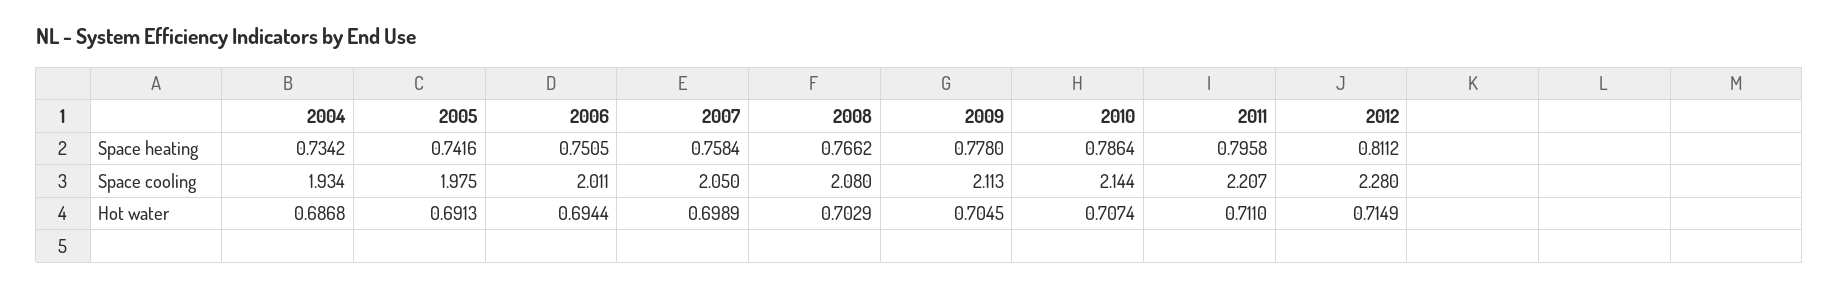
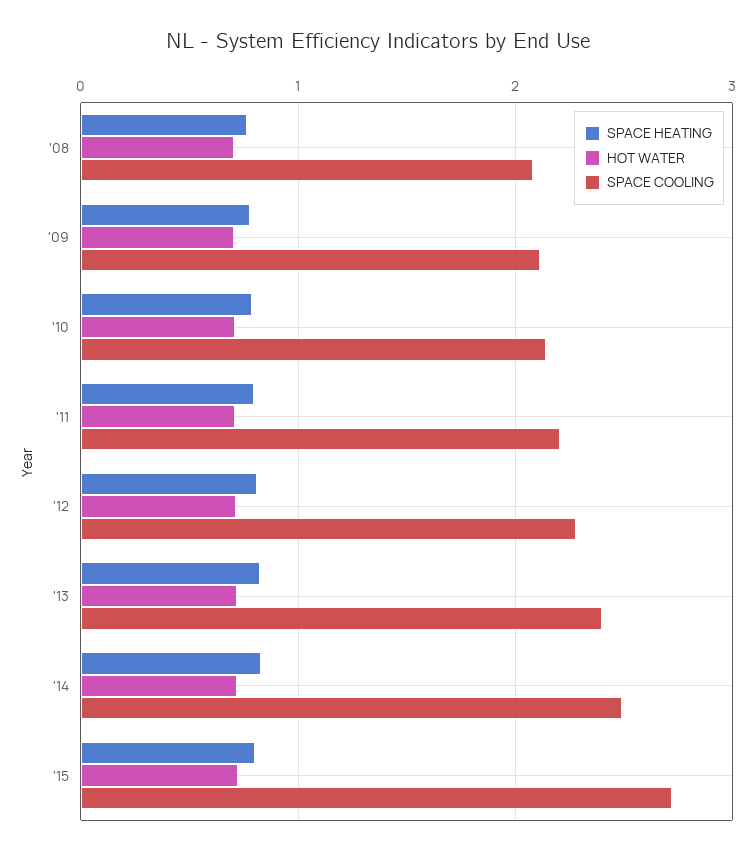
Space heating, 2004: 0.7342 -> none
Space heating, 2005: 0.7416 -> none
Space heating, 2006: 0.7505 -> none
Space heating, 2007: 0.7584 -> none
Space cooling, 2004: 1.934 -> none
Space cooling, 2005: 1.975 -> none
Space cooling, 2006: 2.011 -> none
Space cooling, 2007: 2.05 -> none
Hot water, 2004: 0.6868 -> none
Hot water, 2005: 0.6913 -> none
Hot water, 2006: 0.6944 -> none
Hot water, 2007: 0.6989 -> none
Space heating, '13: none -> 0.8
Hot water, '13: none -> 0.7
Space cooling, '13: none -> 2.4
Space heating, '14: none -> 0.8
Hot water, '14: none -> 0.7
Space cooling, '14: none -> 2.5
Space heating, '15: none -> 0.8
Hot water, '15: none -> 0.7
Space cooling, '15: none -> 2.7

